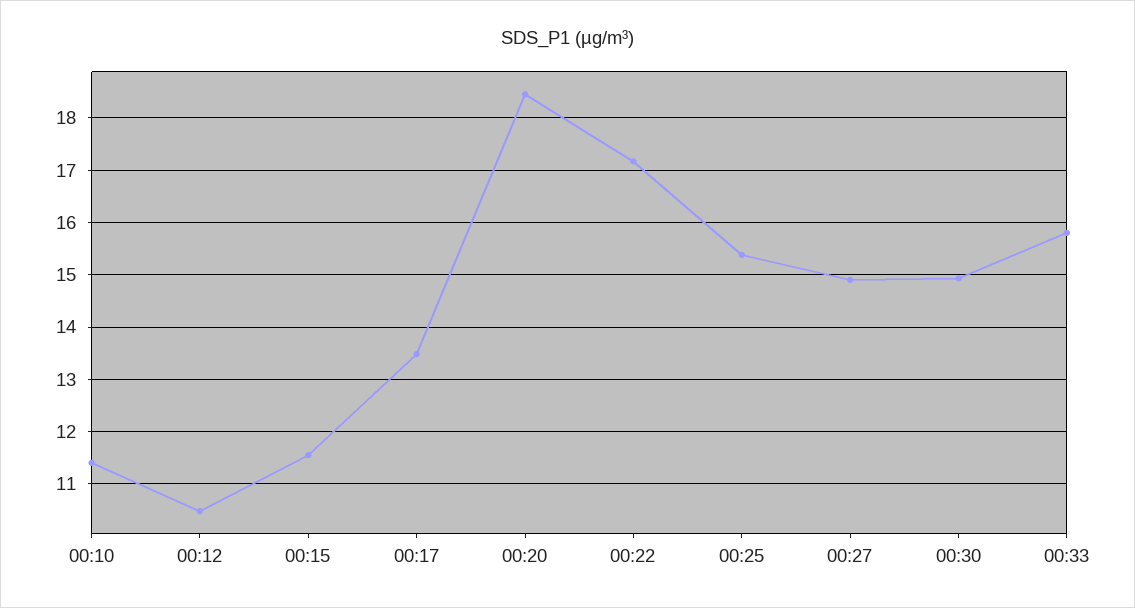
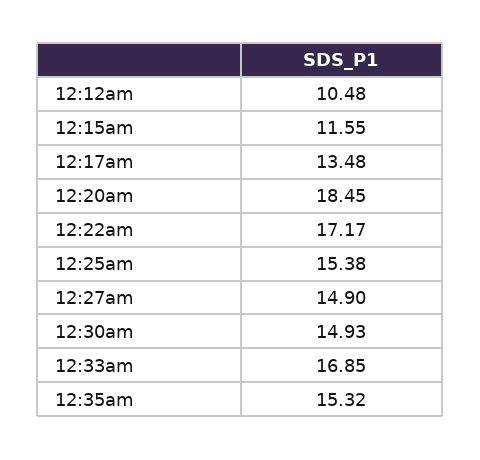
00:10: 11.4 -> none
00:33: 15.8 -> 16.85
12:35am: none -> 15.32

